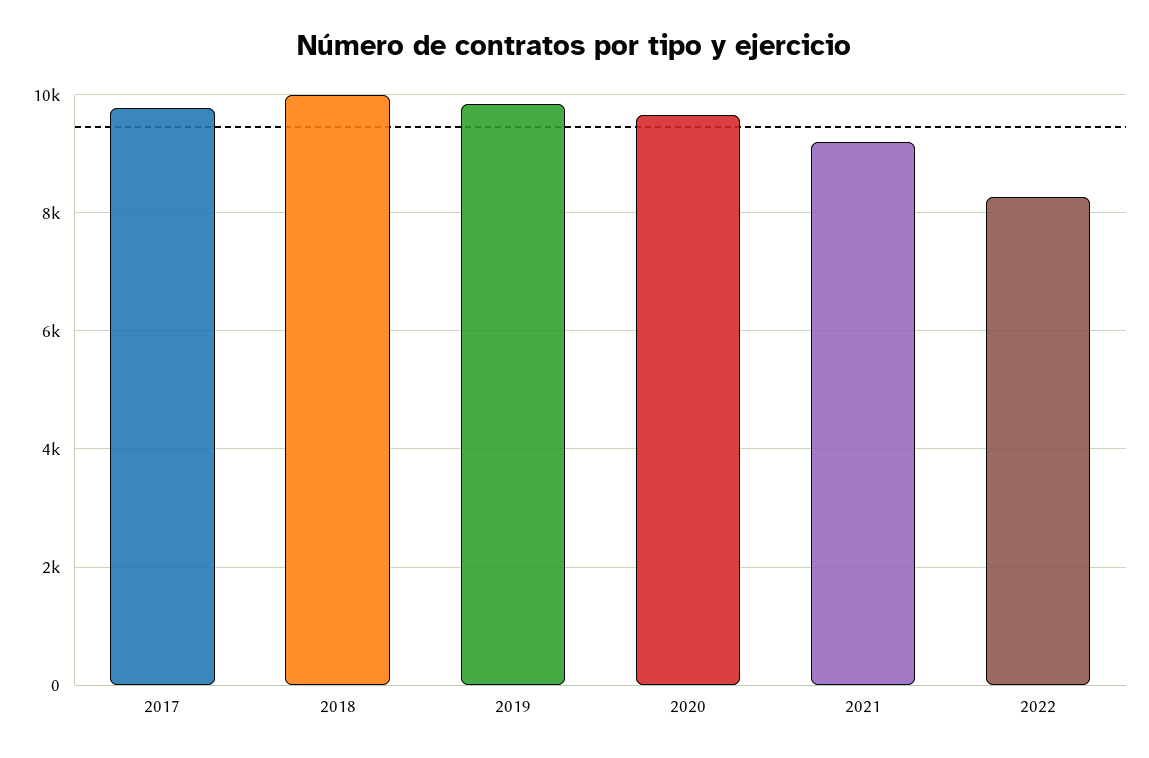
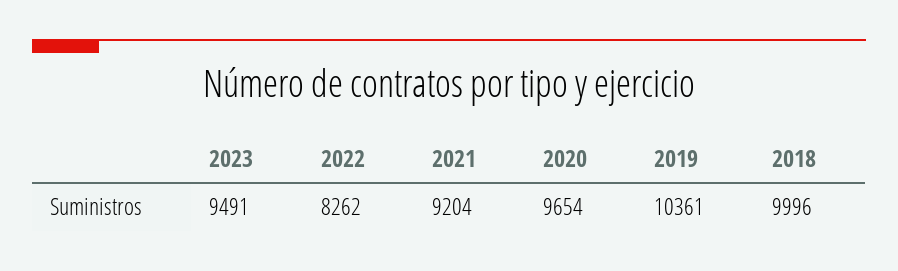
2017: 9800 -> none
2019: 9800 -> 10361
2023: none -> 9491

